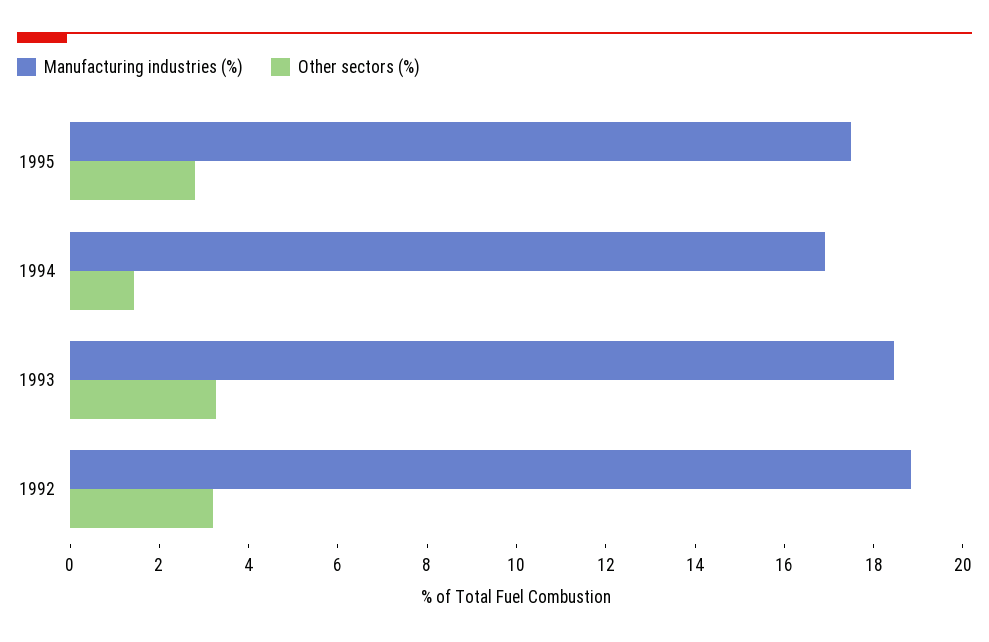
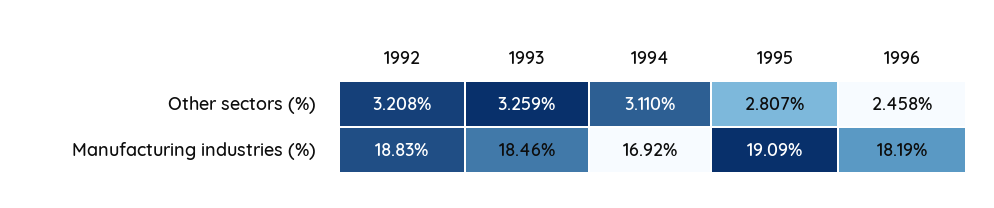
Manufacturing industries (%), 1995: 17.5 -> 19.09
Other sectors (%), 1994: 1.5 -> 3.11
Other sectors (%), 1996: none -> 2.458
Manufacturing industries (%), 1996: none -> 18.19

